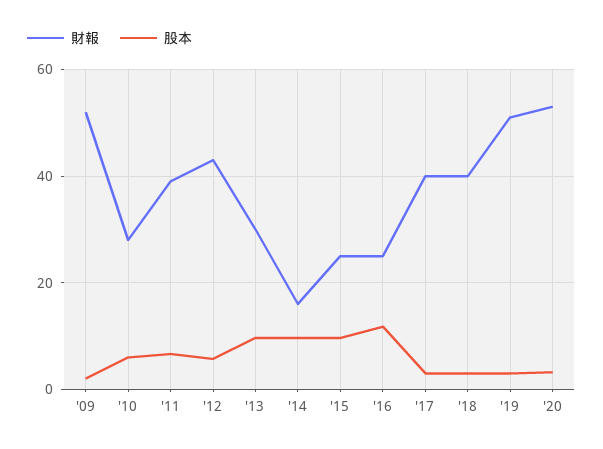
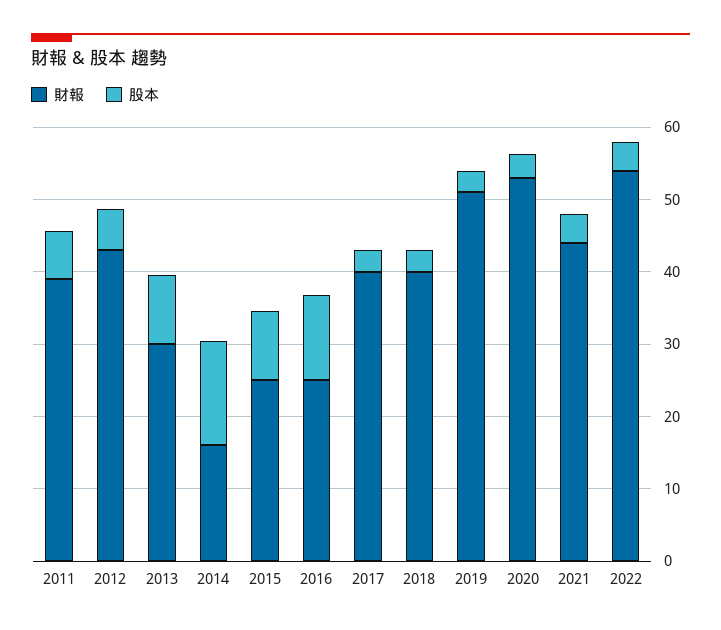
財報, '09: 52 -> none
股本, '09: 2 -> none
財報, '10: 28 -> none
股本, '10: 6 -> none
股本, '14: 10 -> 14
財報, 2021: none -> 44
股本, 2021: none -> 4
財報, 2022: none -> 54
股本, 2022: none -> 4

